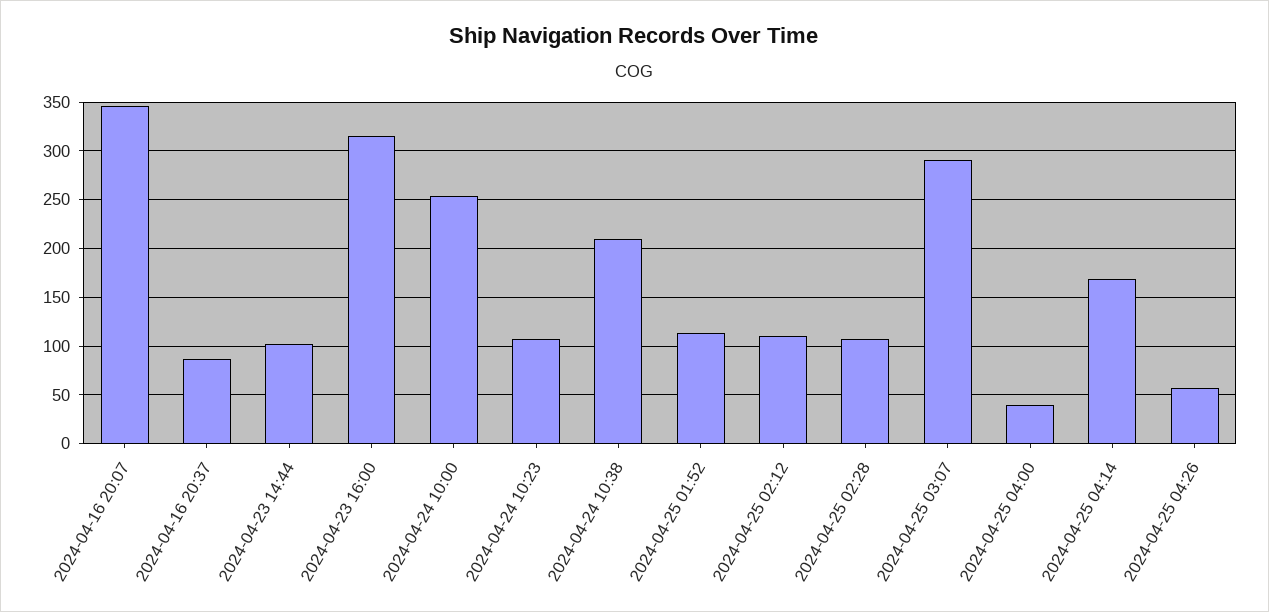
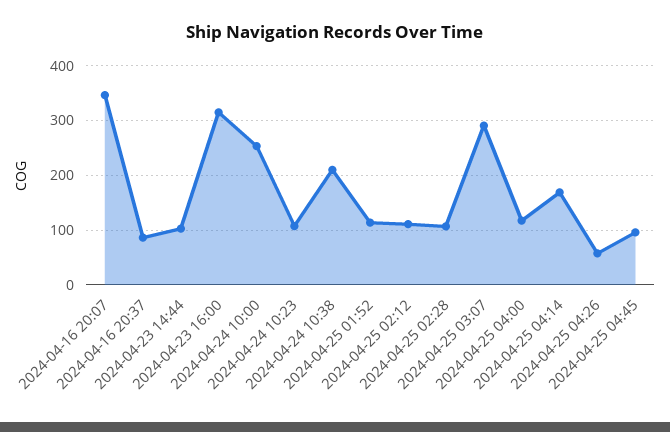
2024-04-25 04:00: 40 -> 120
2024-04-25 04:45: none -> 100

